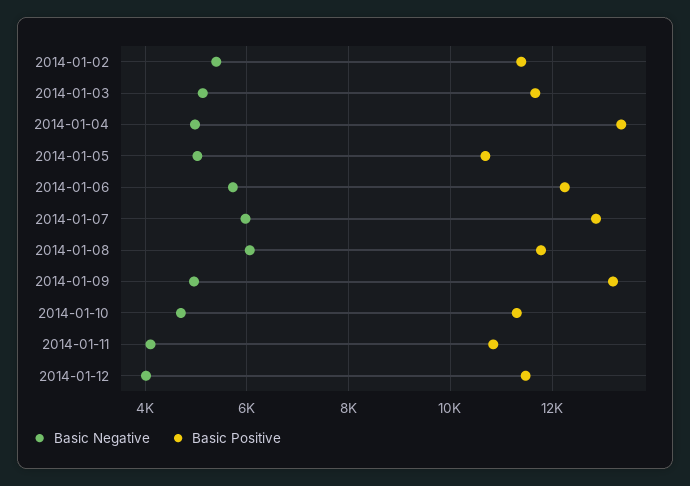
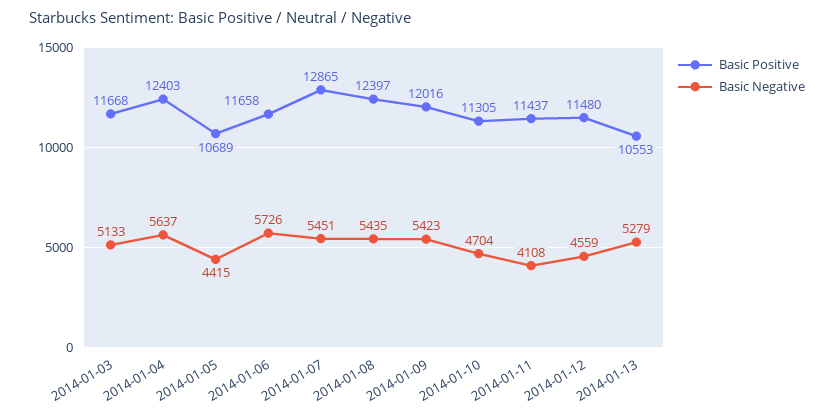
Basic Negative, 2014-01-02: 5400 -> none
Basic Positive, 2014-01-02: 11400 -> none
Basic Negative, 2014-01-04: 5000 -> 5637
Basic Positive, 2014-01-04: 13400 -> 12403
Basic Negative, 2014-01-05: 5000 -> 4415
Basic Positive, 2014-01-06: 12200 -> 11658
Basic Negative, 2014-01-07: 6000 -> 5451
Basic Negative, 2014-01-08: 6000 -> 5435
Basic Positive, 2014-01-08: 11800 -> 12397
Basic Negative, 2014-01-09: 5000 -> 5423
Basic Positive, 2014-01-09: 13200 -> 12016
Basic Positive, 2014-01-11: 10800 -> 11437
Basic Negative, 2014-01-12: 4000 -> 4559
Basic Positive, 2014-01-13: none -> 10553
Basic Negative, 2014-01-13: none -> 5279

